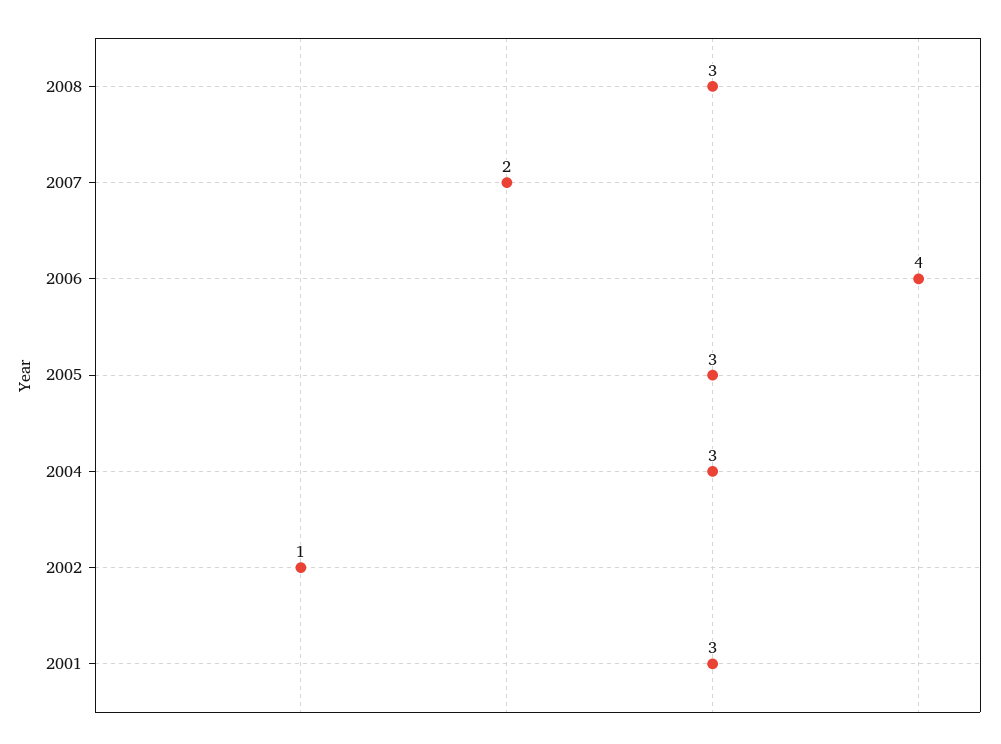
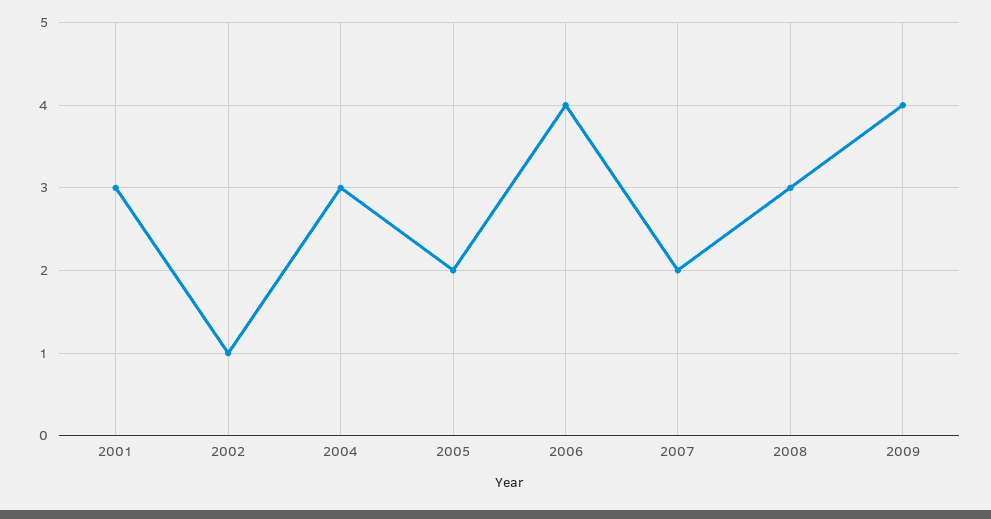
2005: 3 -> 2
2009: none -> 4

